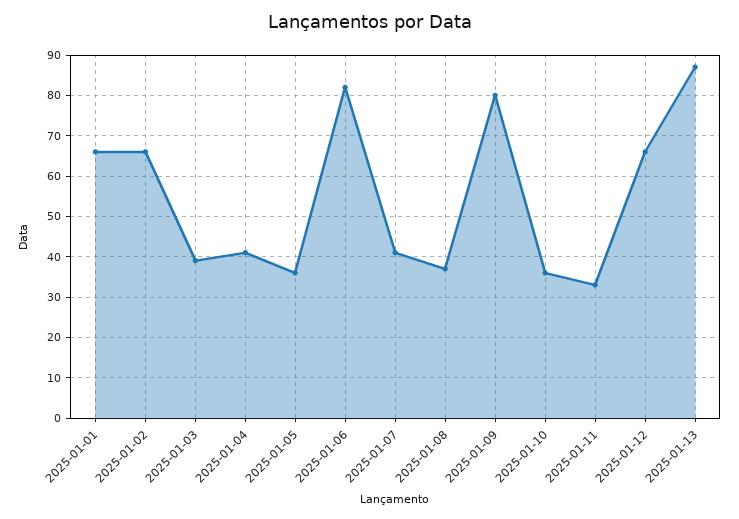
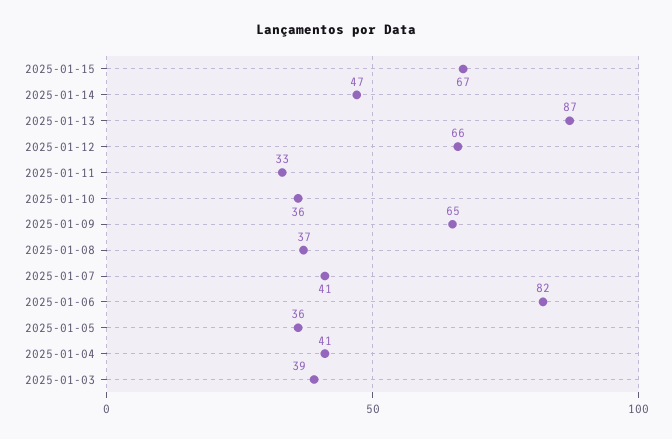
2025-01-01: 65 -> none
2025-01-02: 65 -> none
2025-01-09: 80 -> 65
2025-01-15: none -> 67
2025-01-14: none -> 47

